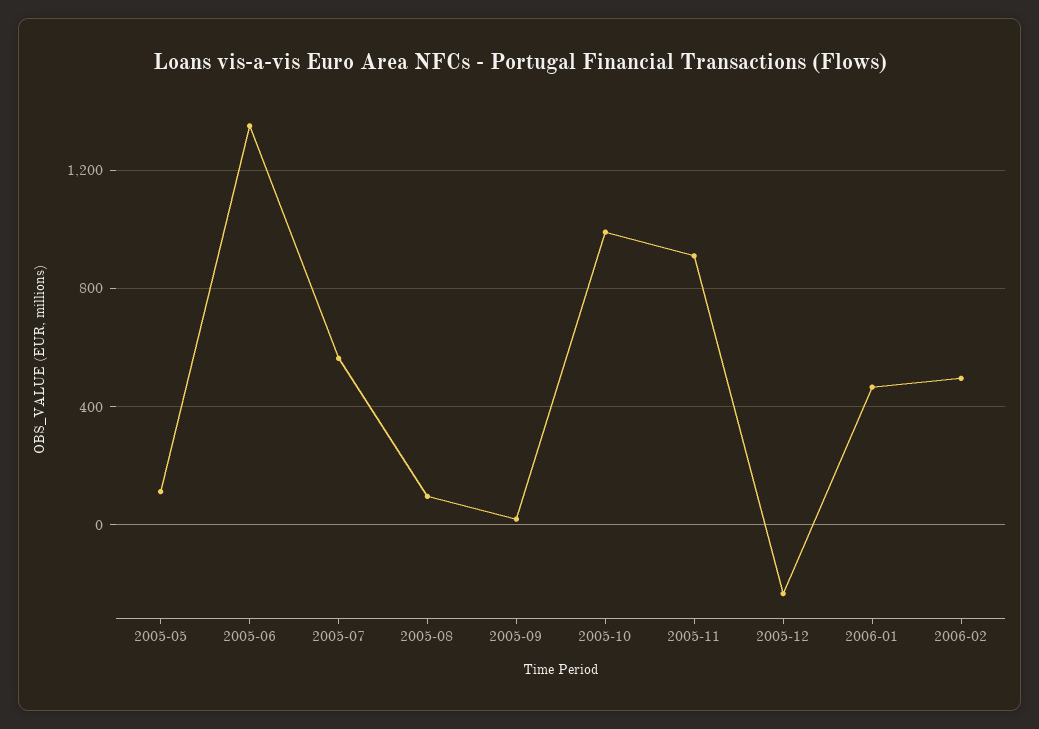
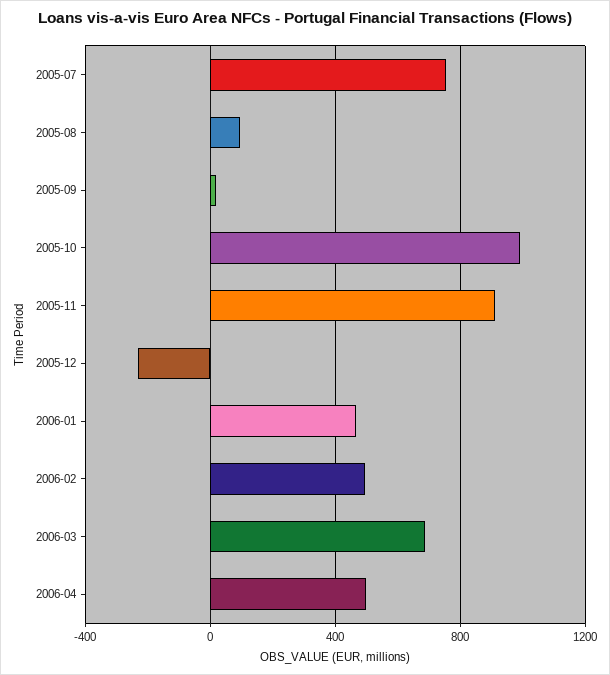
2005-05: 100 -> none
2005-06: 1350 -> none
2005-07: 550 -> 750
2006-03: none -> 700
2006-04: none -> 500

